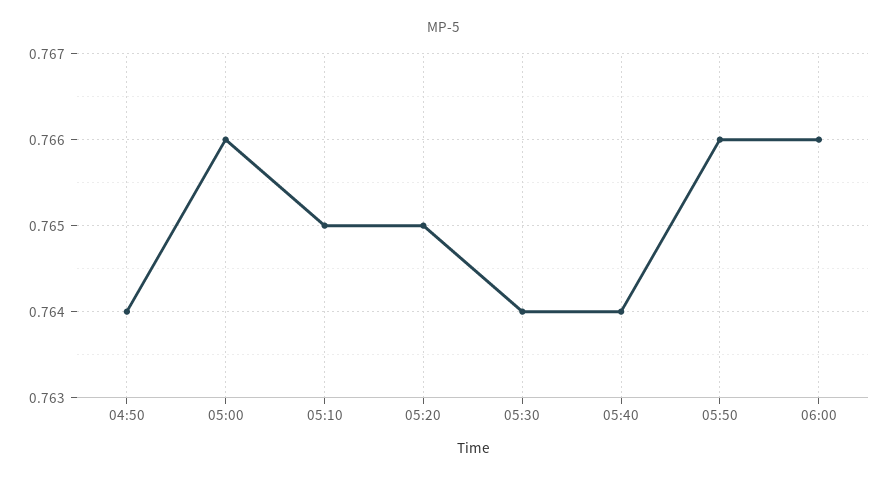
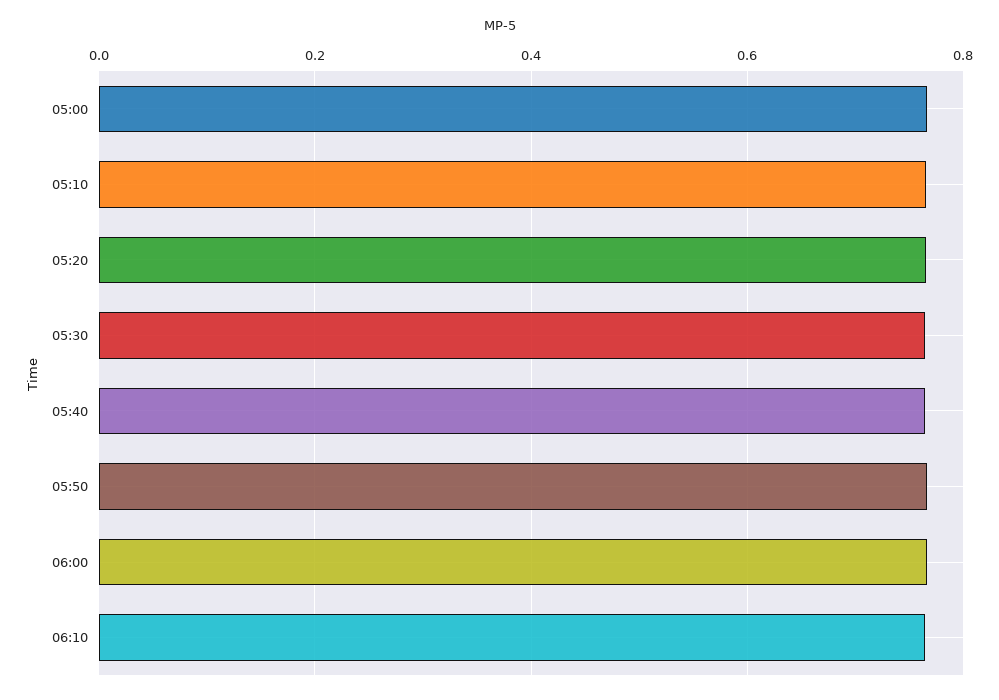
04:50: 0.764 -> none
06:10: none -> 0.76

